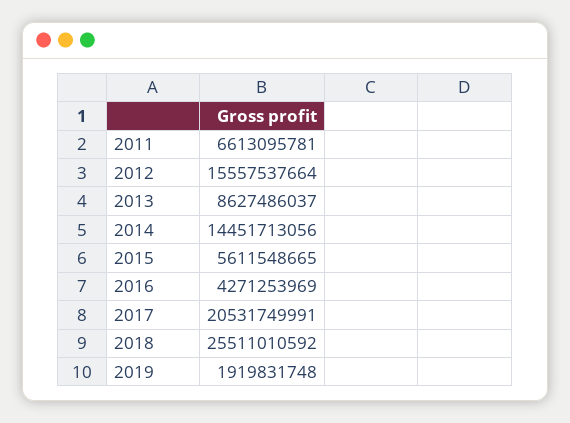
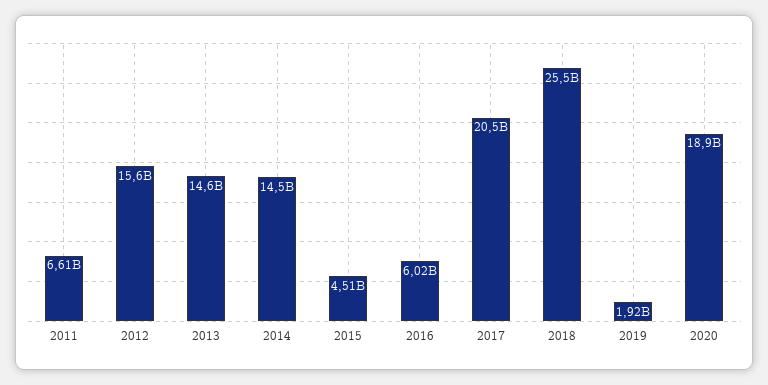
2013: 8627486037 -> 14600000000
2015: 5611548665 -> 4510000000
2016: 4271253969 -> 6020000000
2020: none -> 18900000000

